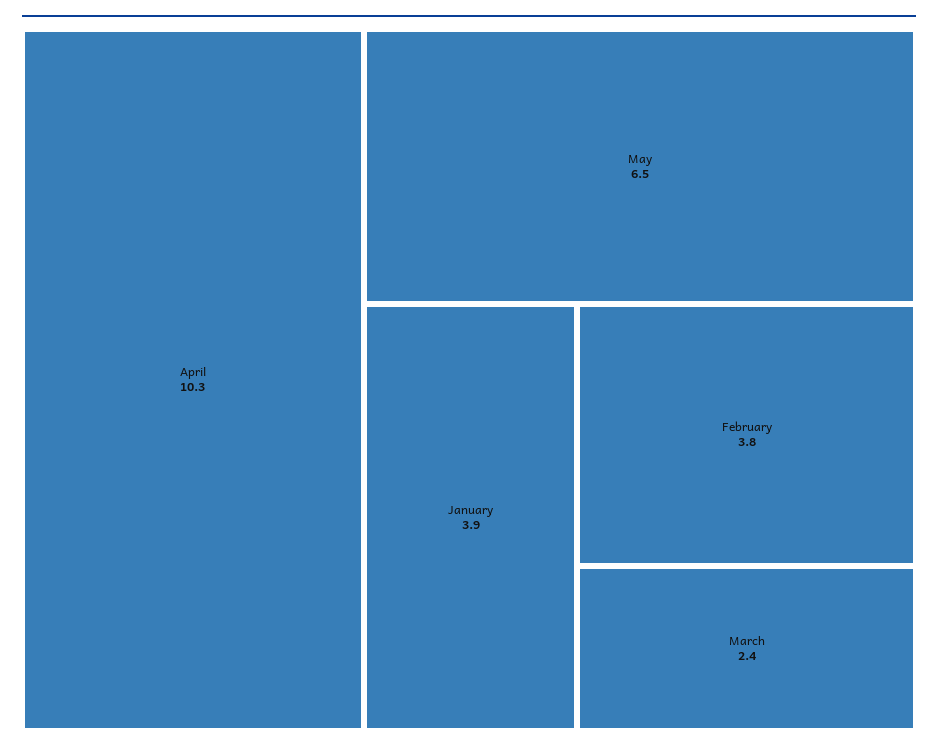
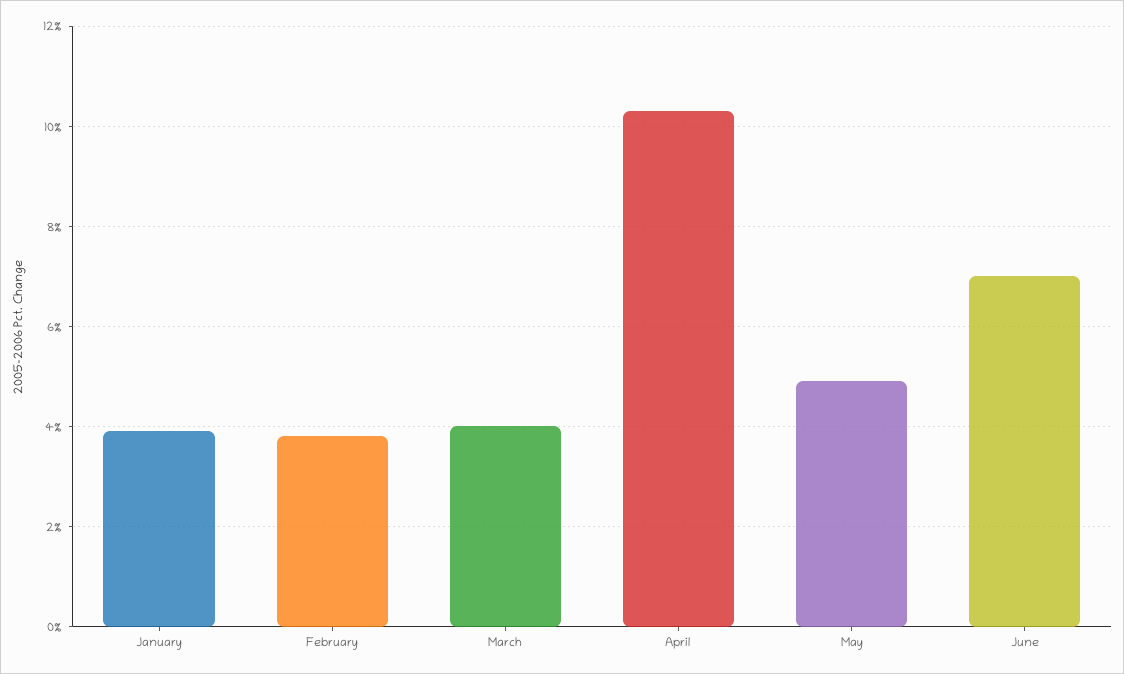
May: 6.5 -> 5
March: 2.4 -> 4
June: none -> 7

